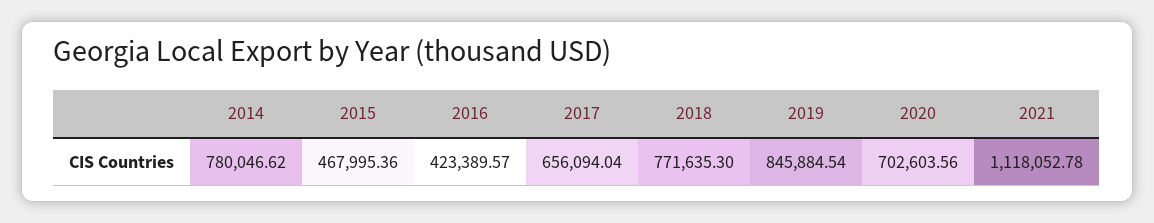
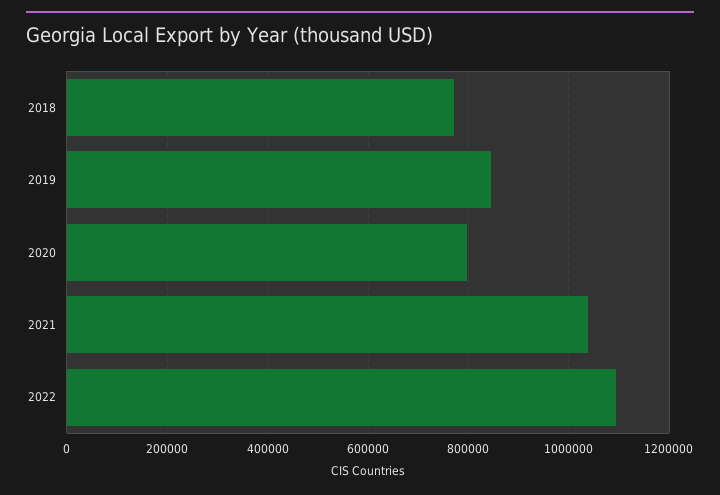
2014: 780046.62 -> none
2015: 467995.36 -> none
2016: 423389.57 -> none
2017: 656094.04 -> none
2020: 702603.56 -> 800000
2021: 1118052.78 -> 1040000
2022: none -> 1100000

